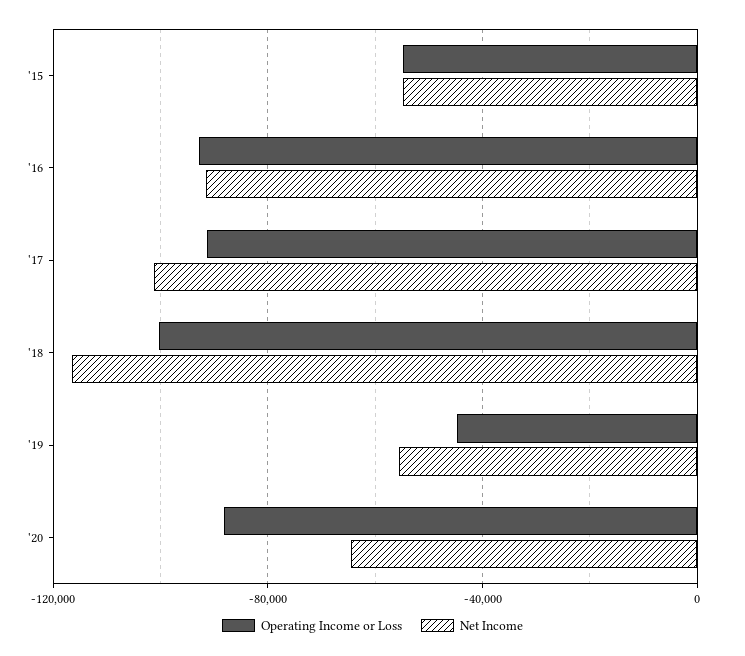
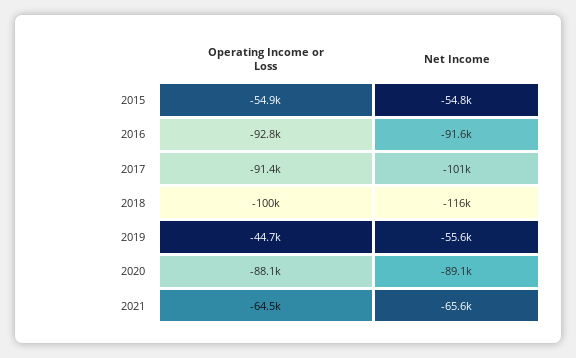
Net Income, '20: -65000 -> -89100
Operating Income or Loss, 2021: none -> -64500
Net Income, 2021: none -> -65600

